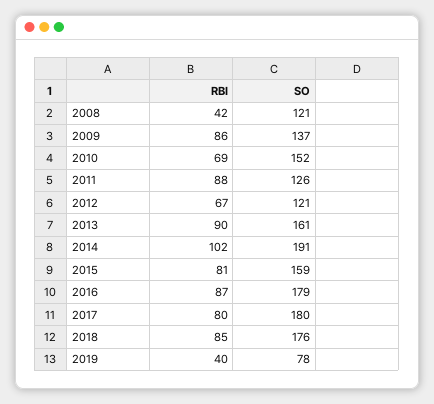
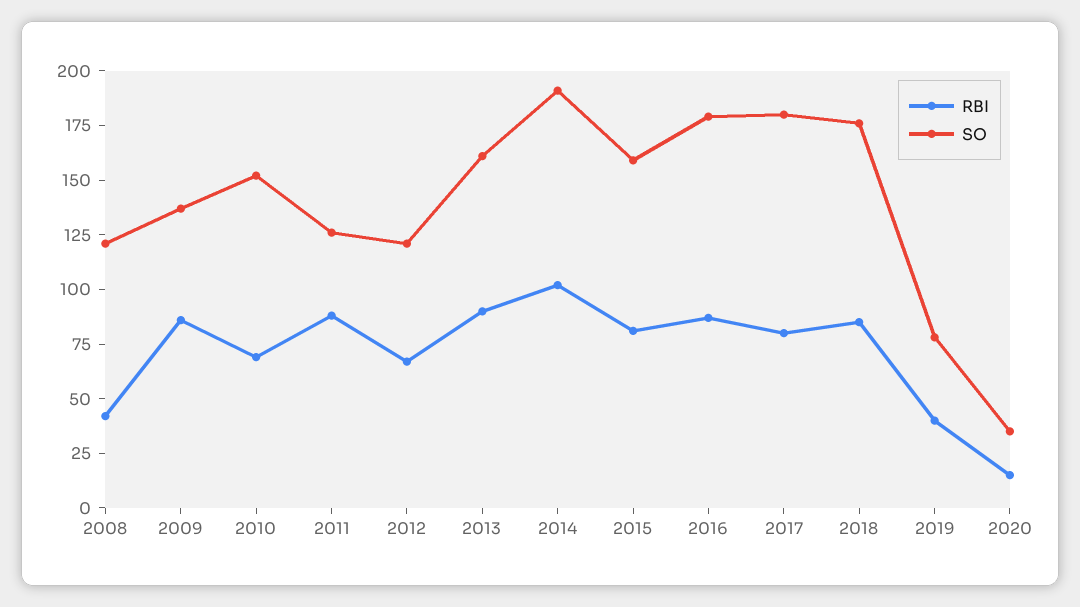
RBI, 2020: none -> 15
SO, 2020: none -> 35

